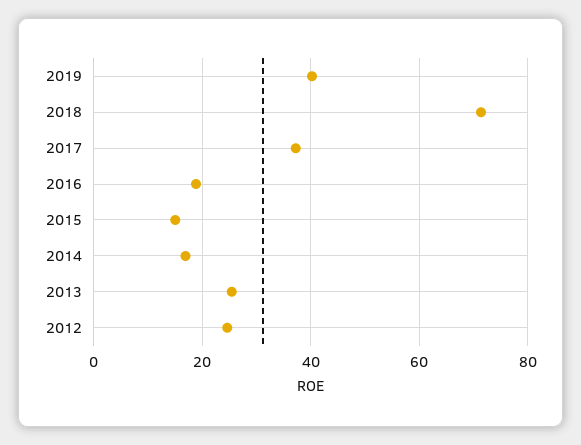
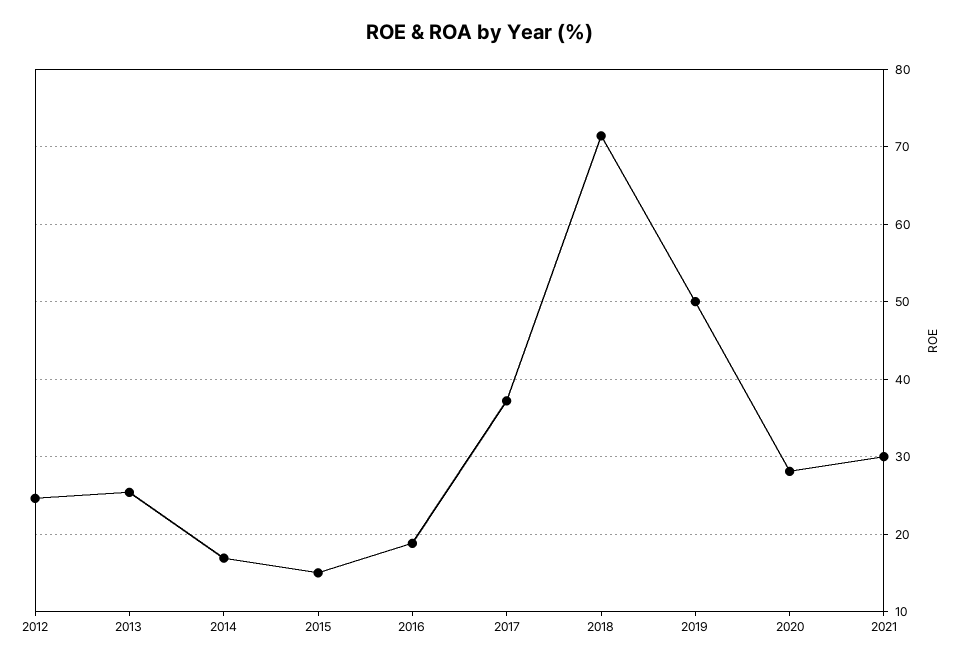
2019: 40 -> 50
2020: none -> 28
2021: none -> 30

